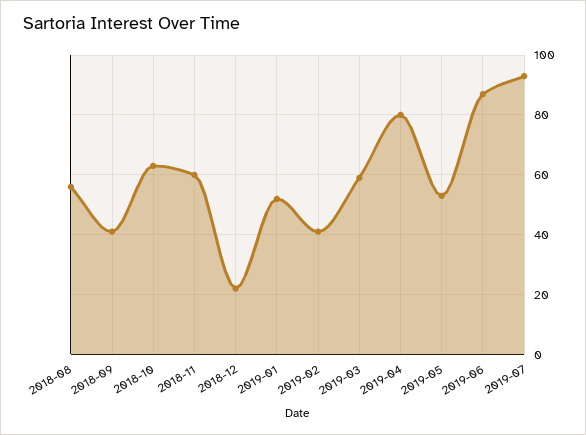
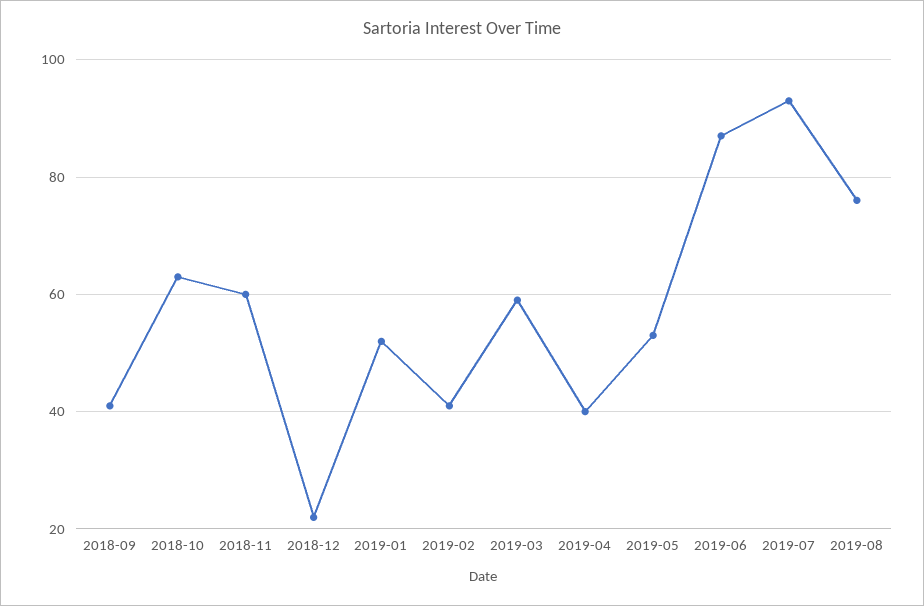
2018-08: 55 -> none
2019-04: 80 -> 40
2019-08: none -> 75

